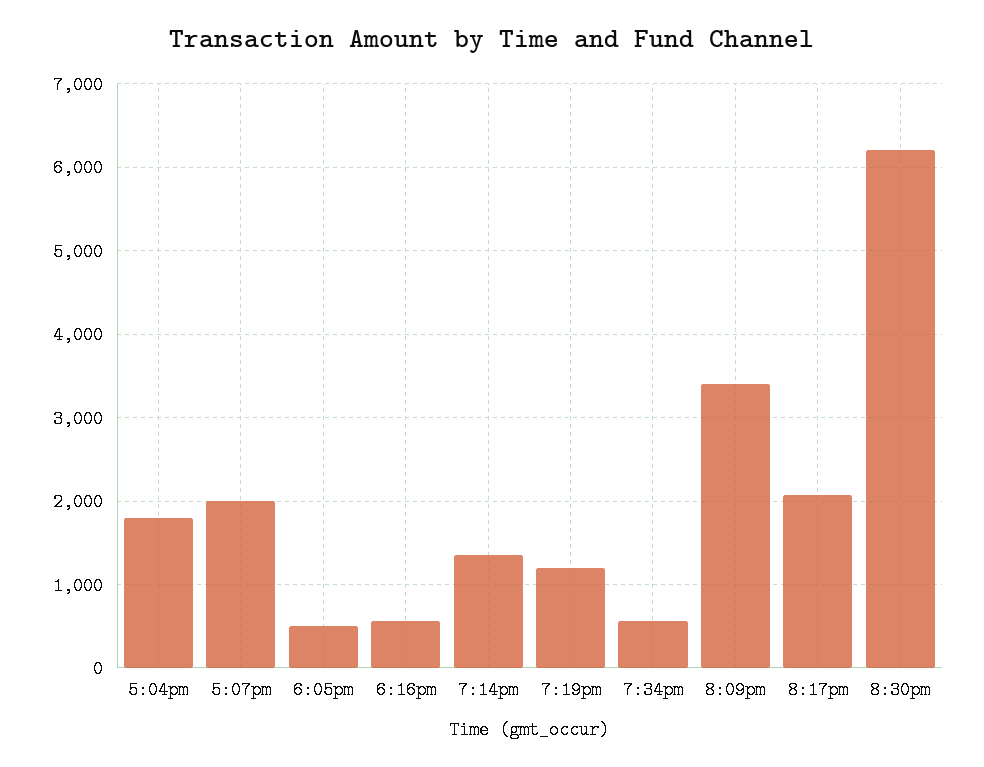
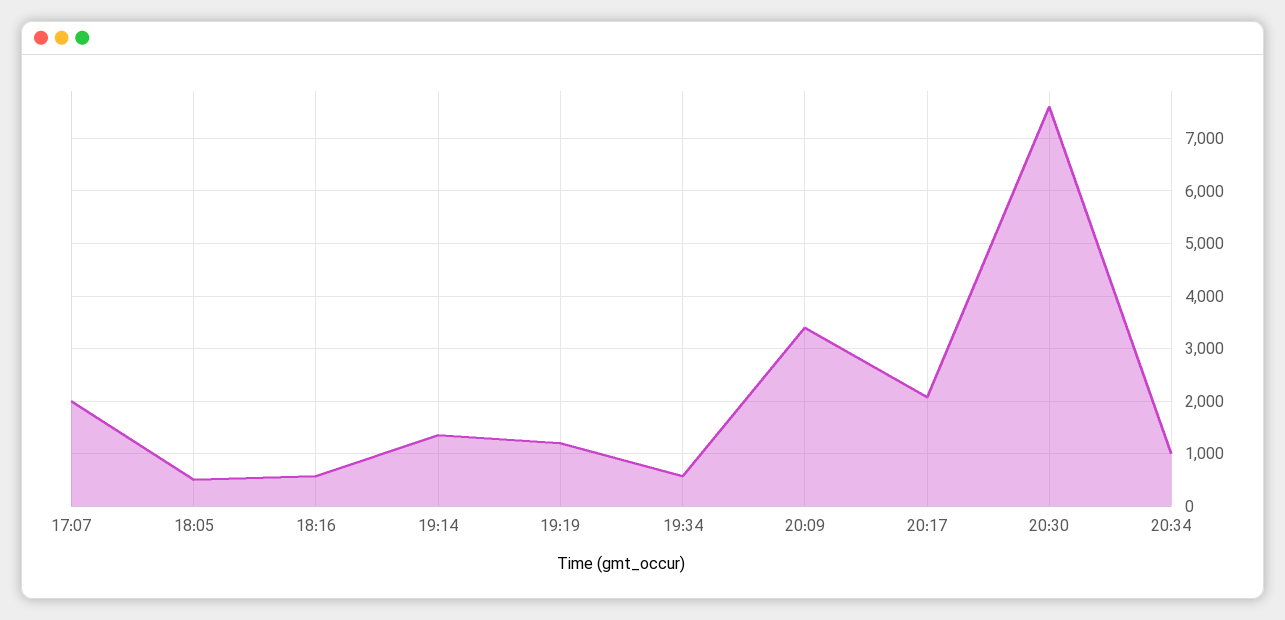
5:04pm: 1800 -> none
8:30pm: 6200 -> 7600
20:34: none -> 1000

